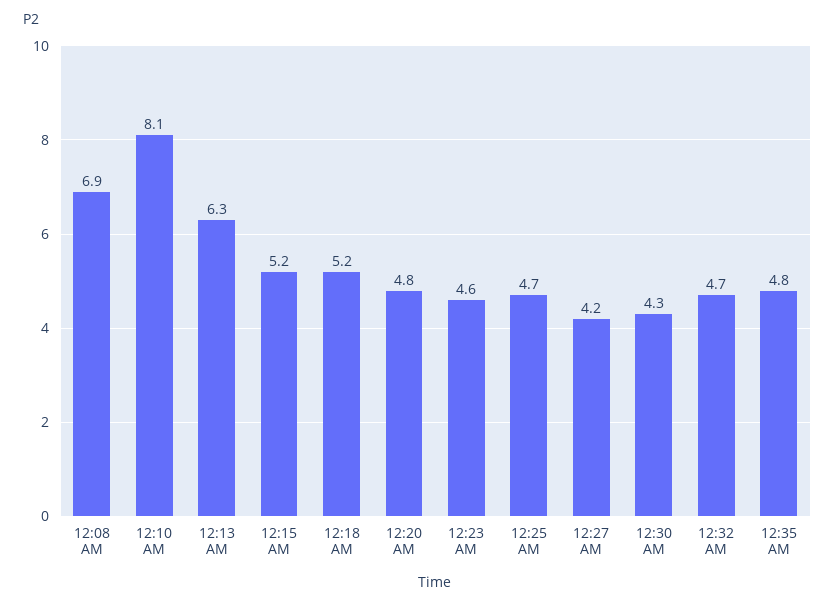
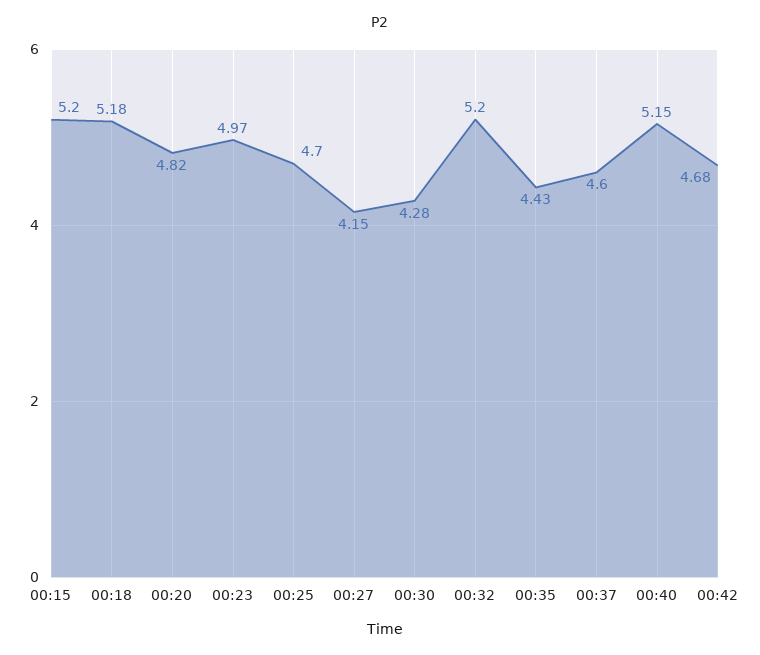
12:08 AM: 6.9 -> none
12:10 AM: 8.1 -> none
12:13 AM: 6.3 -> none
12:23 AM: 4.6 -> 4.97
12:32 AM: 4.7 -> 5.2
12:35 AM: 4.8 -> 4.43
00:37: none -> 4.6
00:40: none -> 5.15
00:42: none -> 4.68

